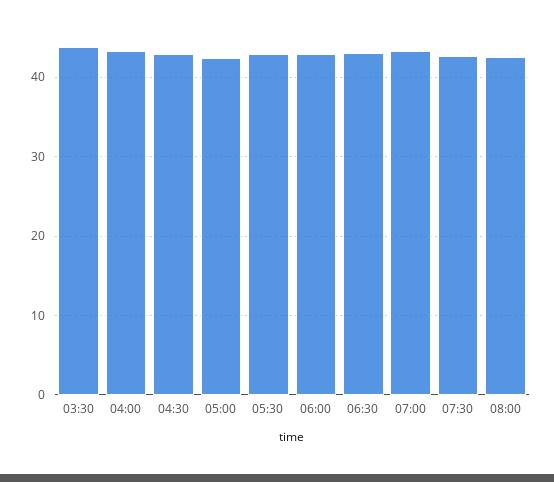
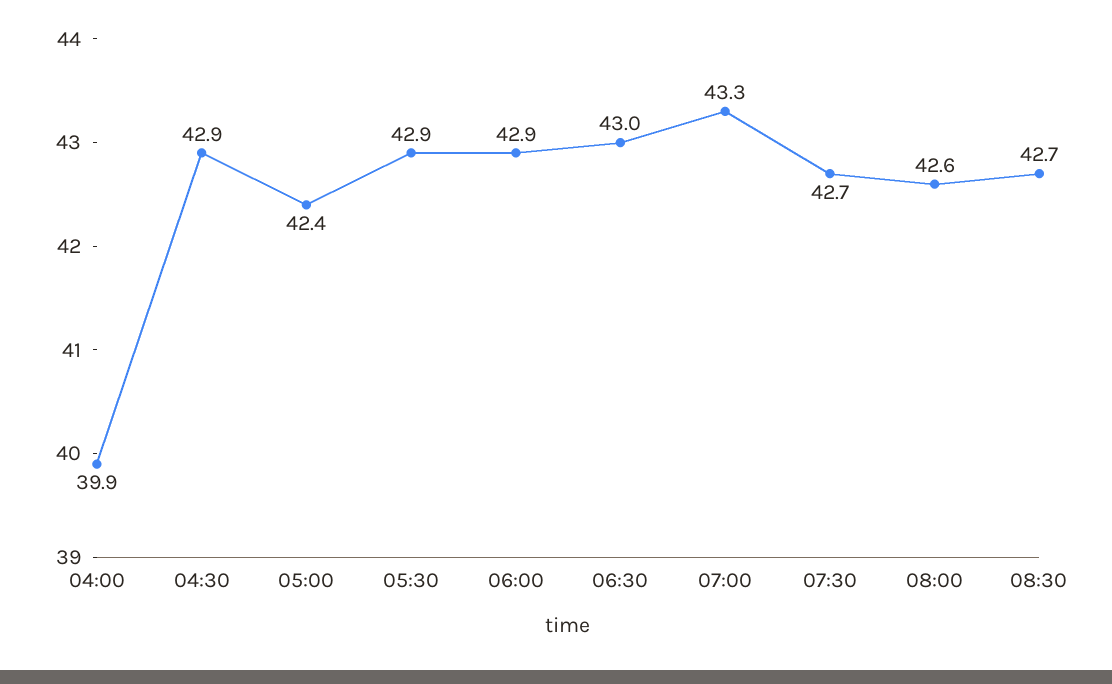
03:30: 44 -> none
04:00: 43 -> 39.9
08:30: none -> 42.7

